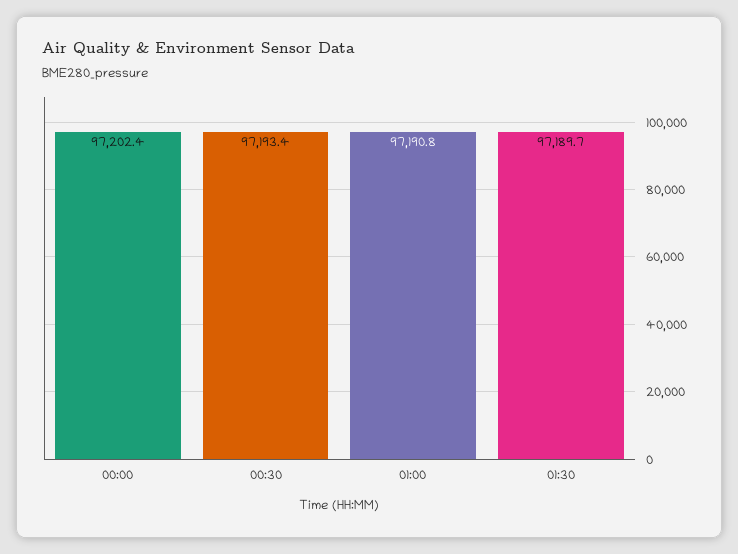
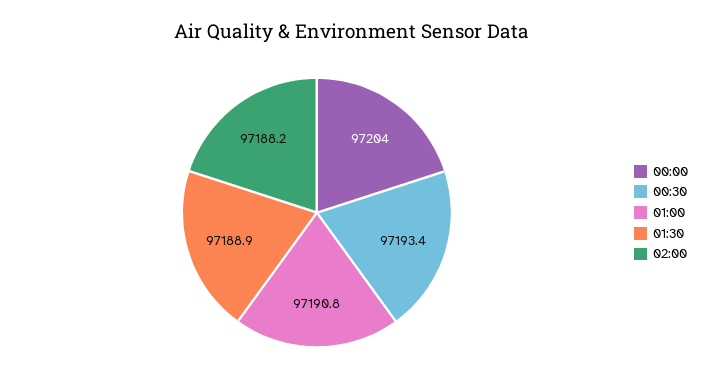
00:00: 97202.4 -> 97204
01:30: 97189.7 -> 97188.9
02:00: none -> 97188.2

